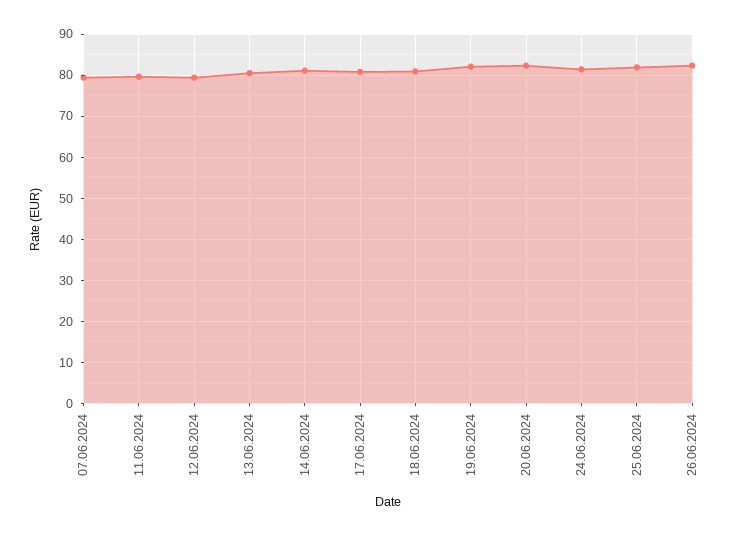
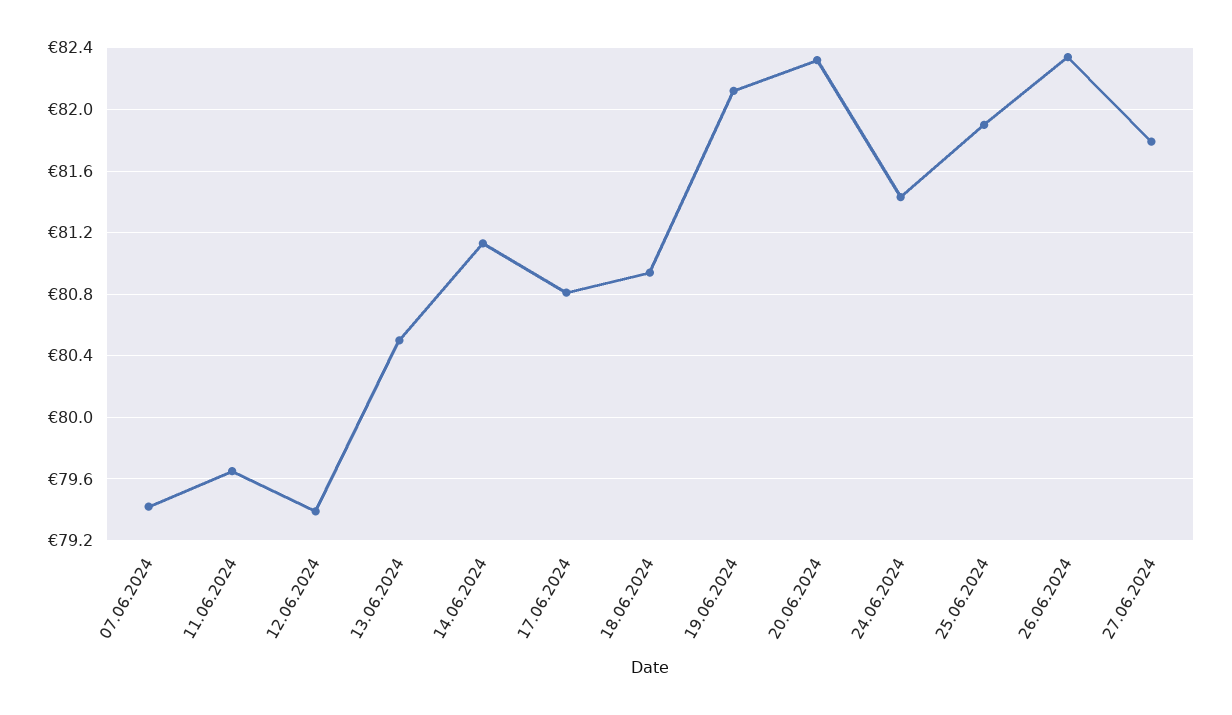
27.06.2024: none -> 81.8

